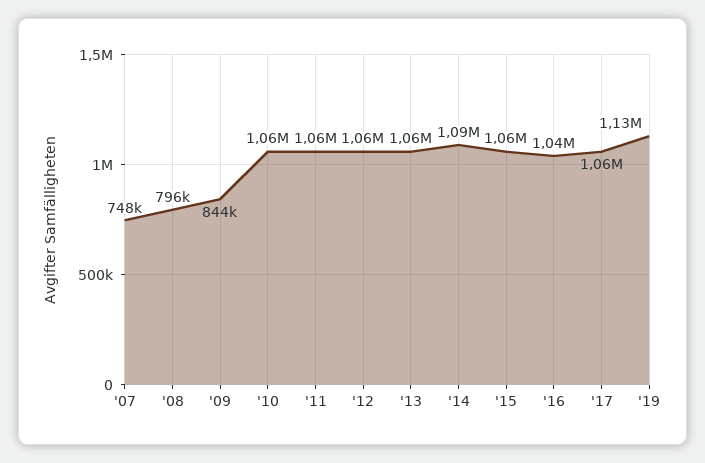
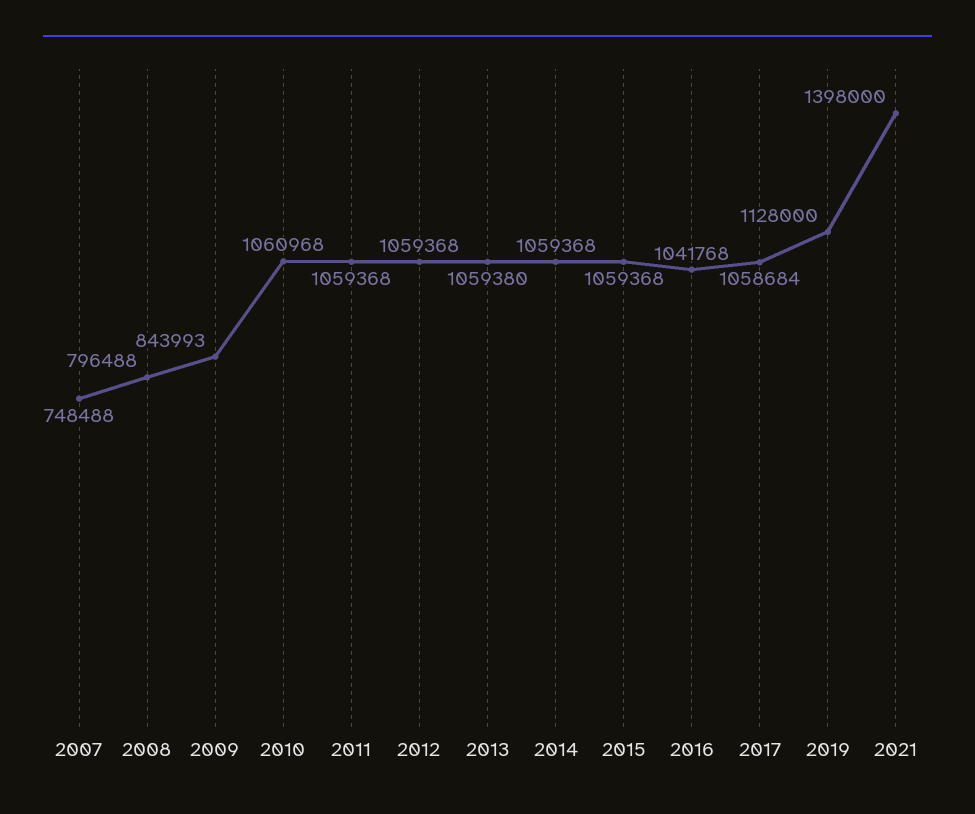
'14: 1090000 -> 1059368
2021: none -> 1398000

